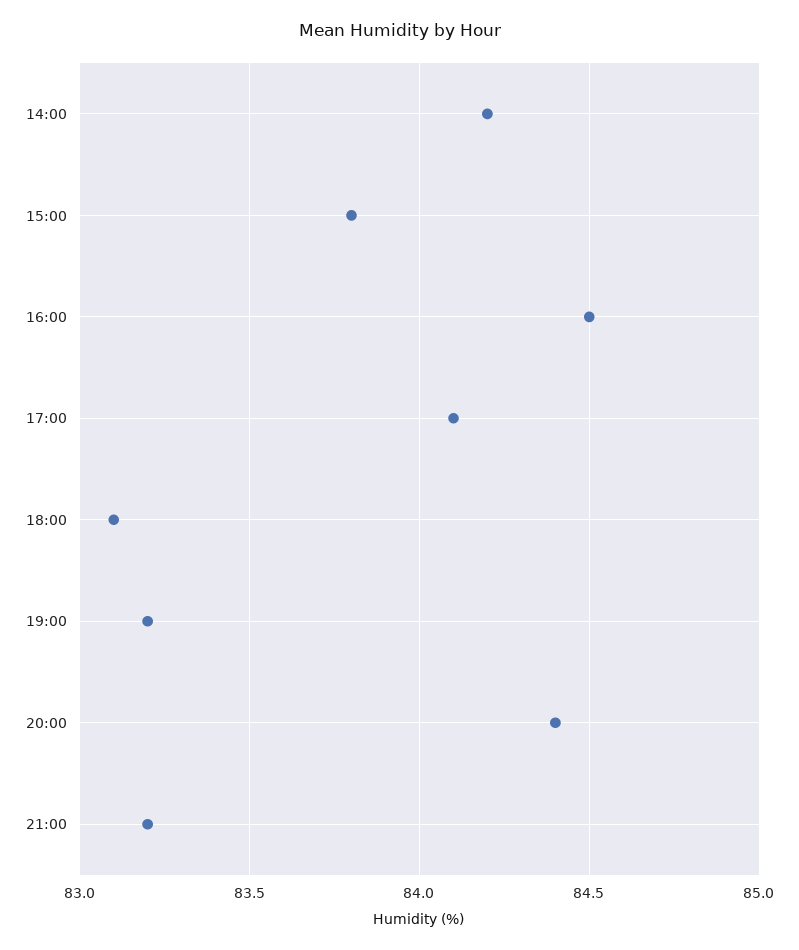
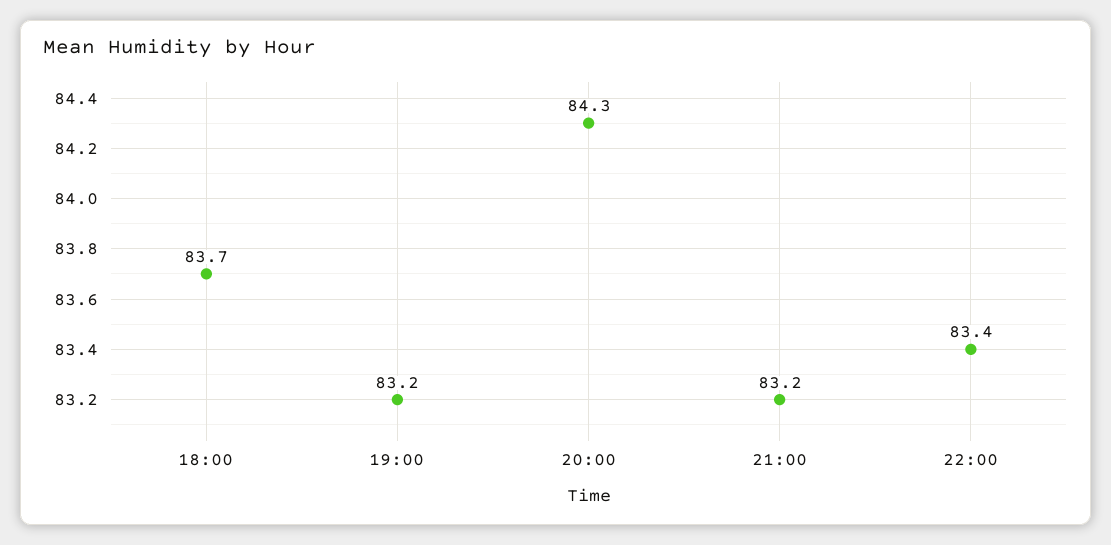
14:00: 84.2 -> none
15:00: 83.8 -> none
16:00: 84.5 -> none
17:00: 84.1 -> none
18:00: 83.1 -> 83.7
20:00: 84.4 -> 84.3
22:00: none -> 83.4

